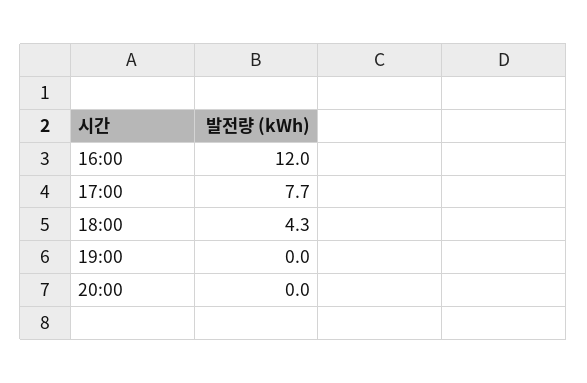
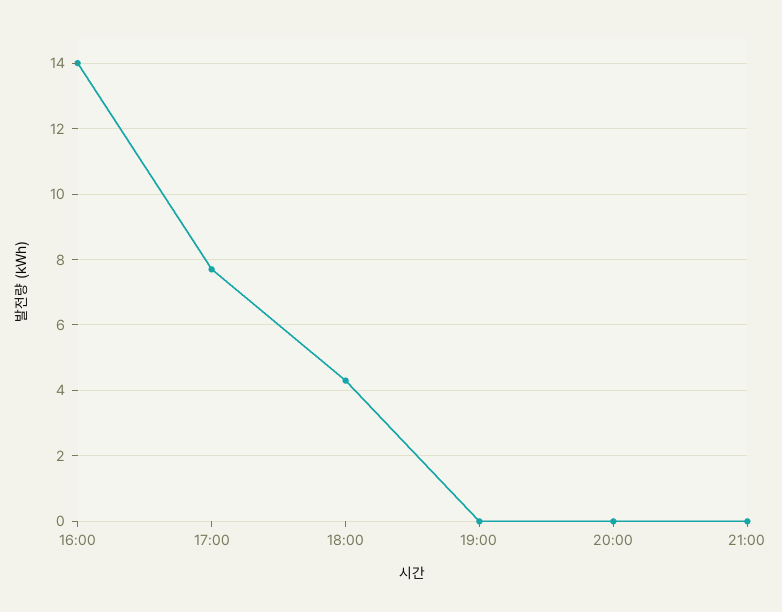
16:00: 12 -> 14
21:00: none -> 0

